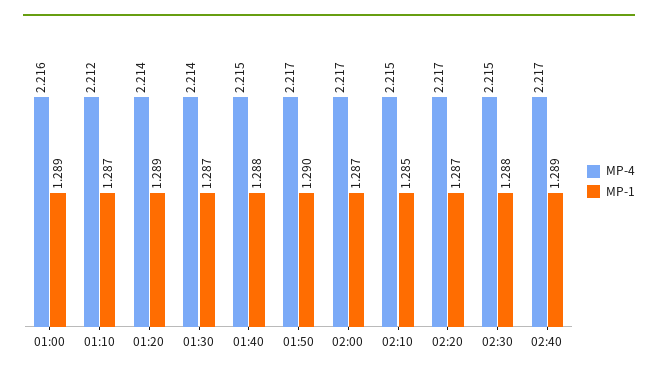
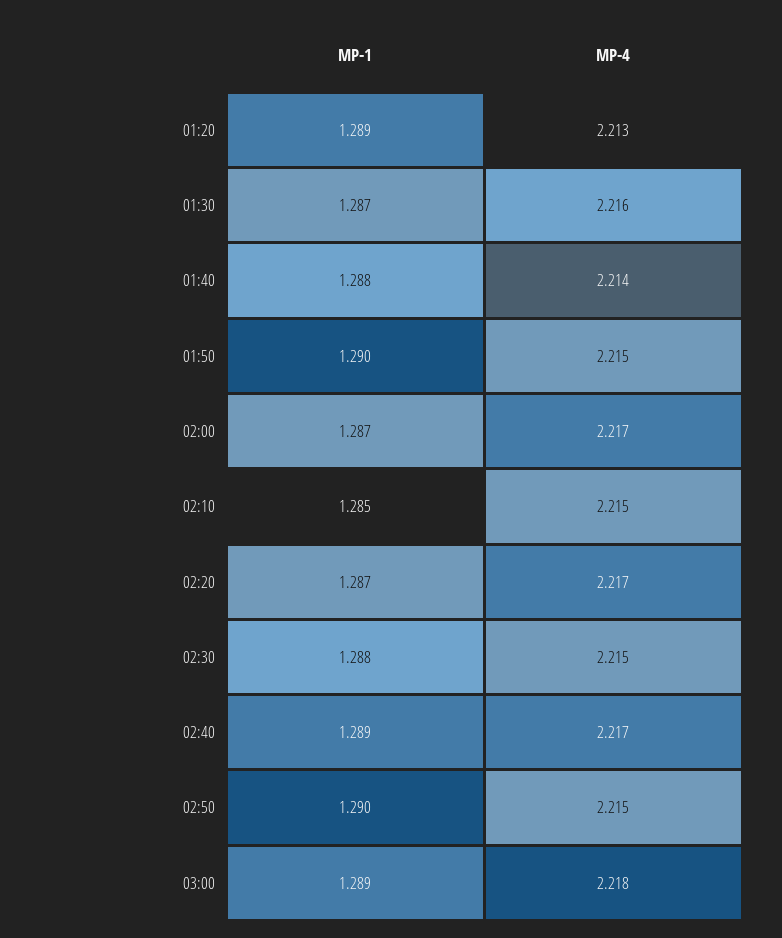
MP-4, 01:00: 2.216 -> none
MP-1, 01:00: 1.289 -> none
MP-4, 01:10: 2.212 -> none
MP-1, 01:10: 1.287 -> none
MP-4, 01:20: 2.214 -> 2.213
MP-4, 01:30: 2.214 -> 2.216
MP-4, 01:40: 2.215 -> 2.214
MP-4, 01:50: 2.217 -> 2.215
MP-1, 02:50: none -> 1.29
MP-4, 02:50: none -> 2.215
MP-1, 03:00: none -> 1.289
MP-4, 03:00: none -> 2.218

